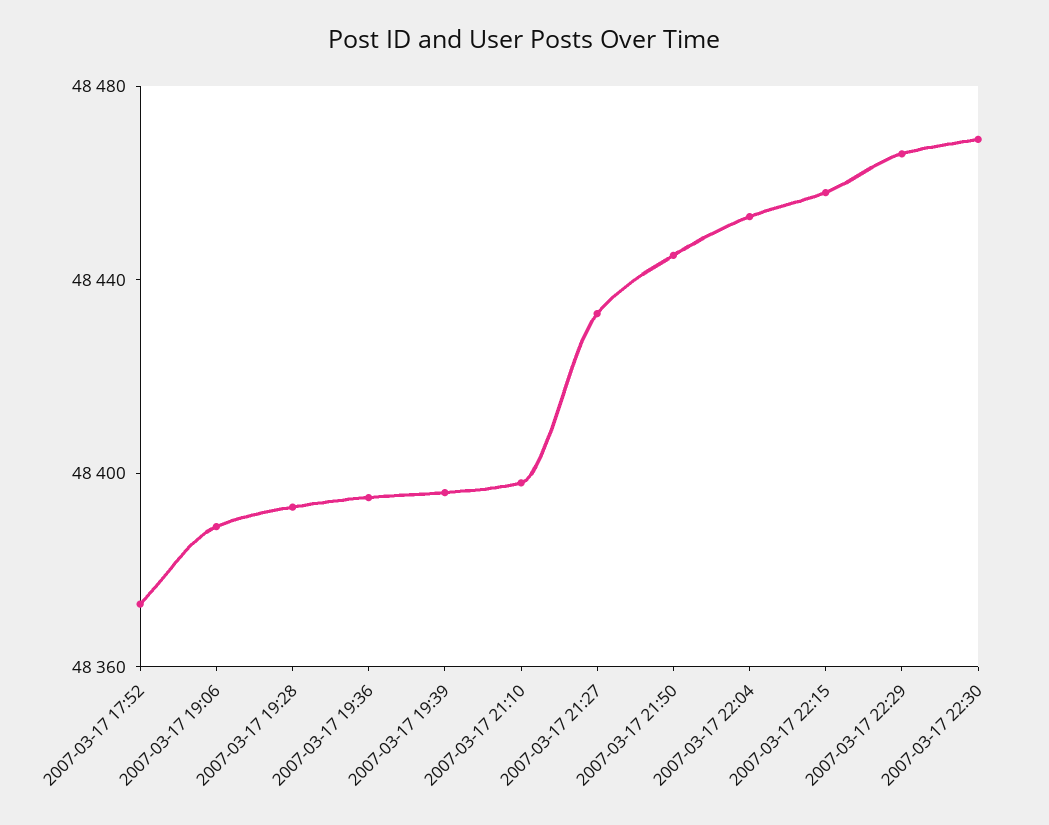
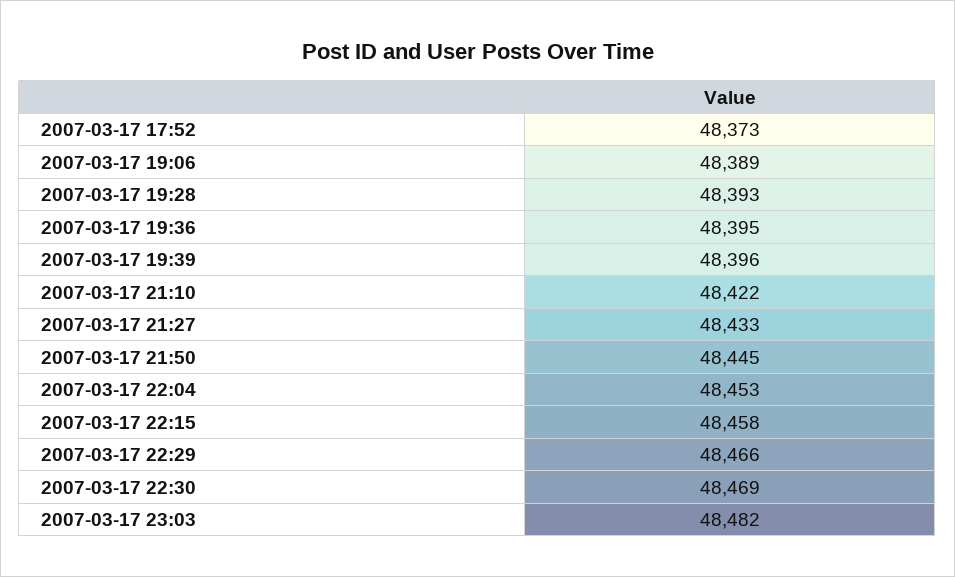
2007-03-17 21:10: 48400 -> 48422
2007-03-17 23:03: none -> 48482

